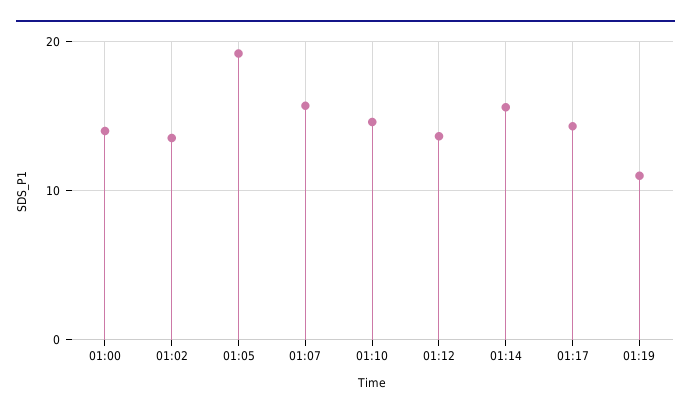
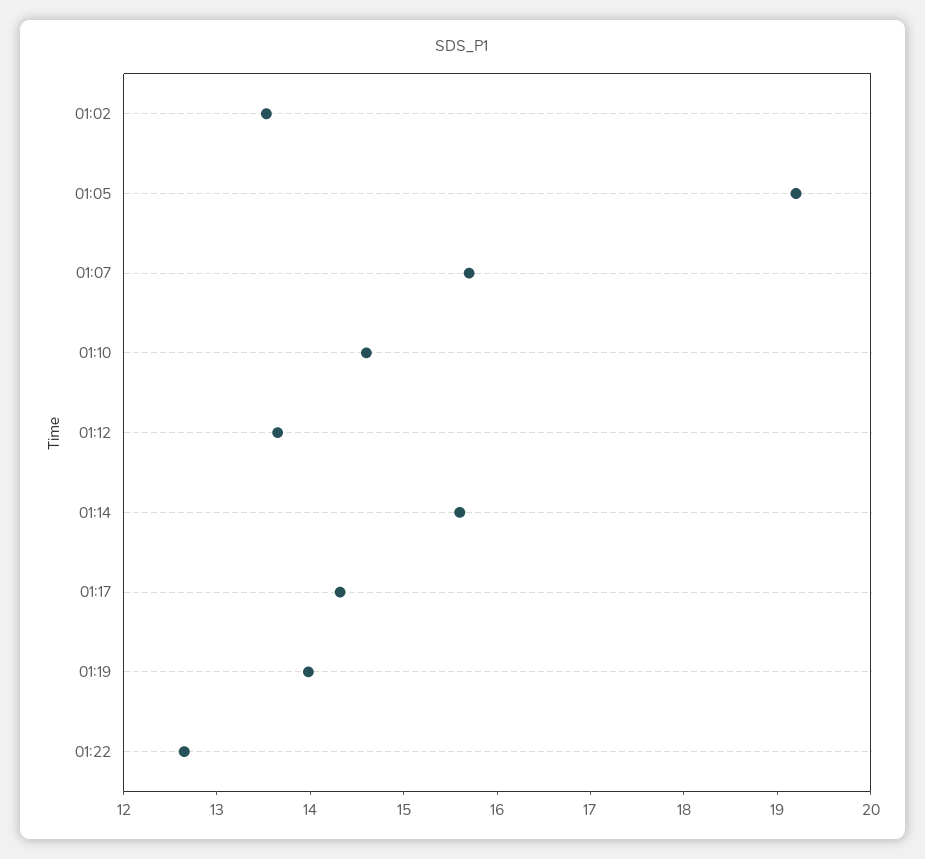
01:00: 14 -> none
01:19: 11 -> 14
01:22: none -> 12.6

